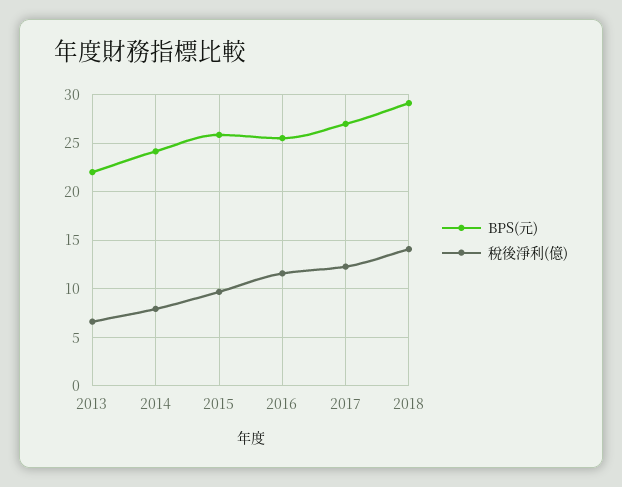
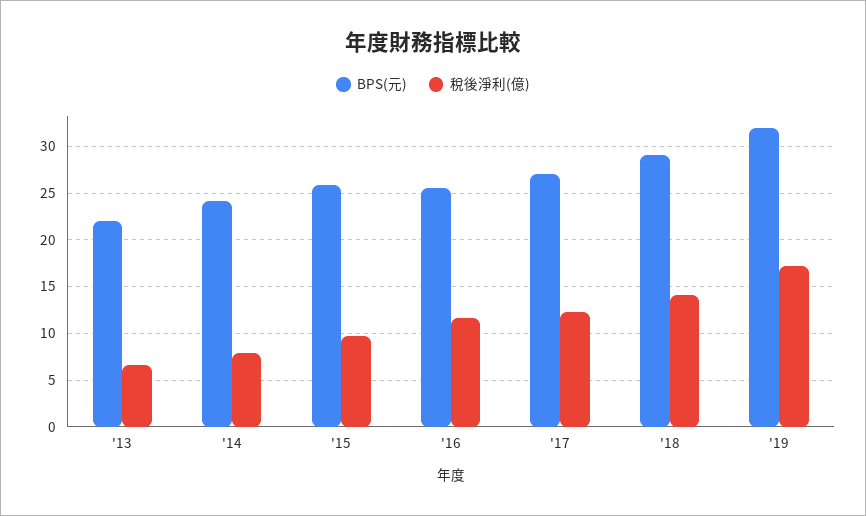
BPS(元), '19: none -> 32
稅後淨利(億), '19: none -> 17

